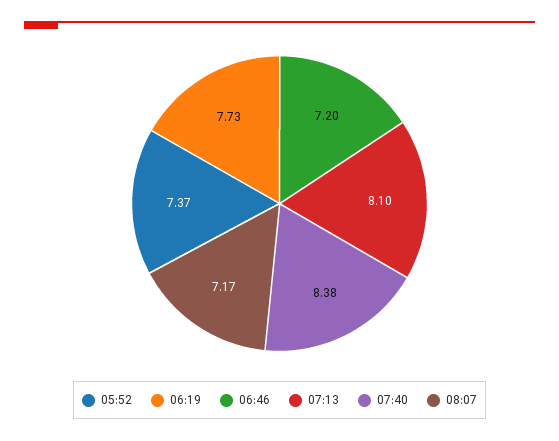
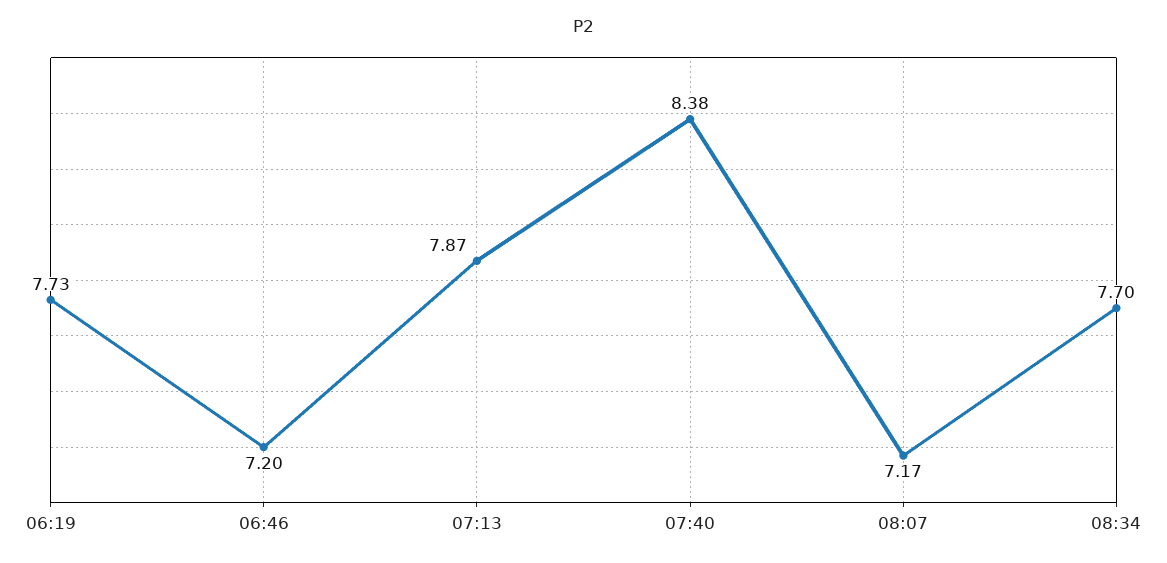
05:52: 7.37 -> none
07:13: 8.1 -> 7.87
08:34: none -> 7.7

